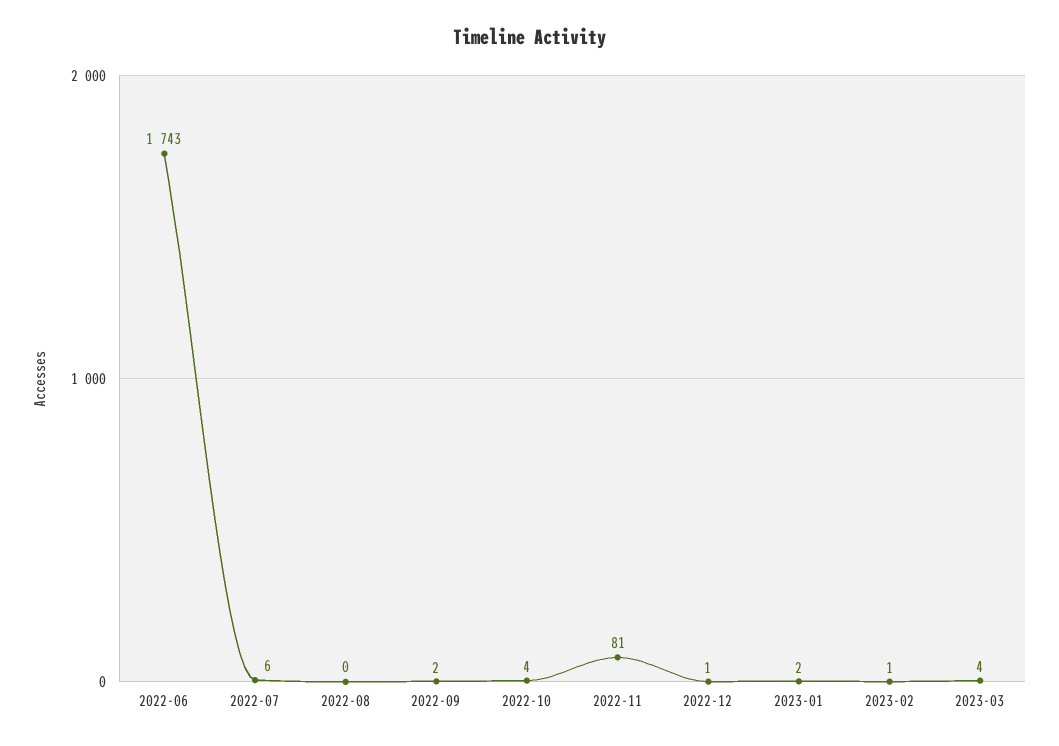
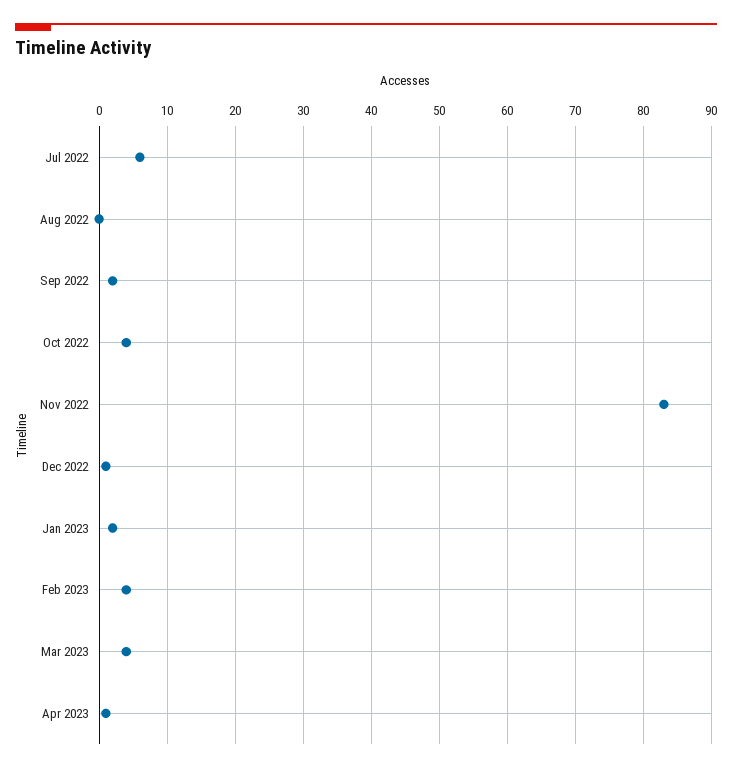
2022-06: 1743 -> none
2022-11: 81 -> 83
2023-02: 1 -> 4
Apr 2023: none -> 1

